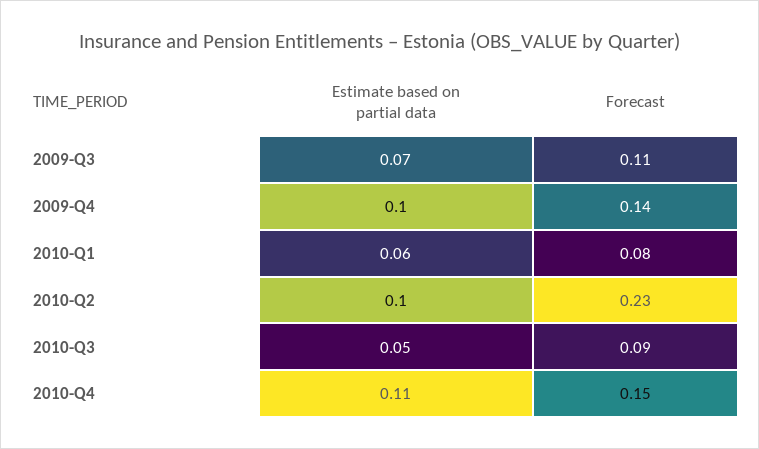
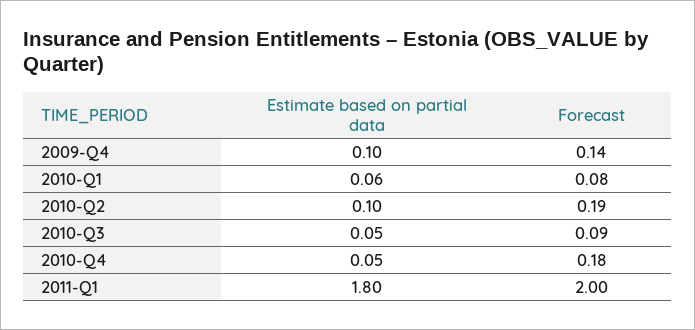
Estimate based on partial data, 2009-Q3: 0.07 -> none
Forecast, 2009-Q3: 0.11 -> none
Forecast, 2010-Q2: 0.23 -> 0.19
Estimate based on partial data, 2010-Q4: 0.11 -> 0.05
Forecast, 2010-Q4: 0.15 -> 0.18
Estimate based on partial data, 2011-Q1: none -> 1.8
Forecast, 2011-Q1: none -> 2

